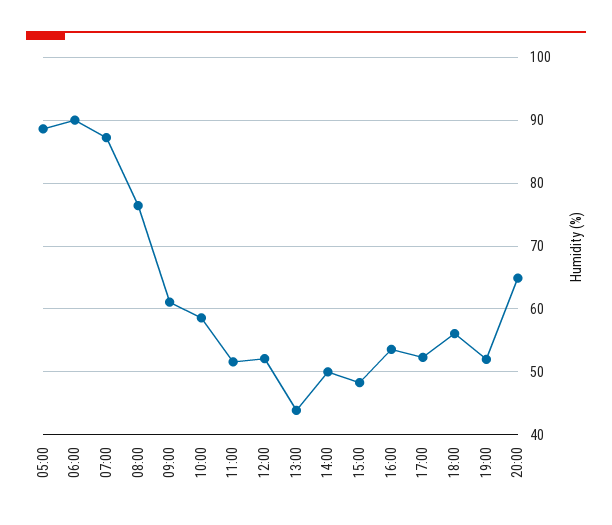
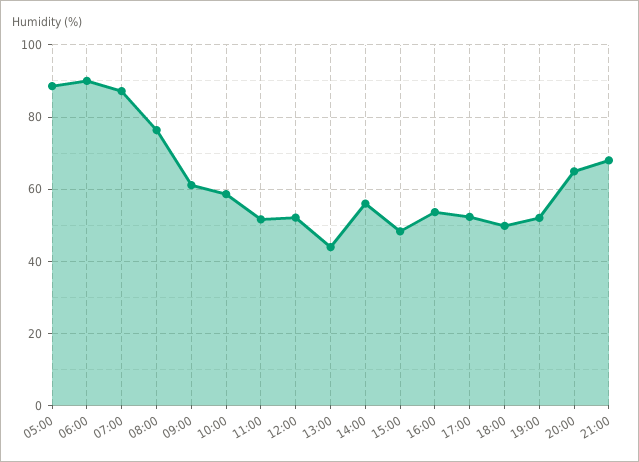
14:00: 50 -> 56
18:00: 56 -> 50
21:00: none -> 68

